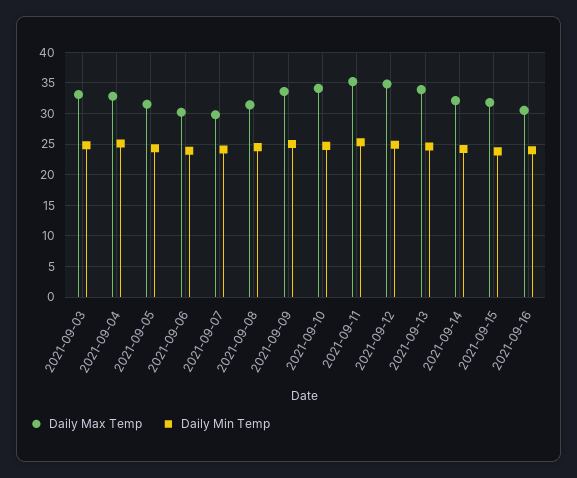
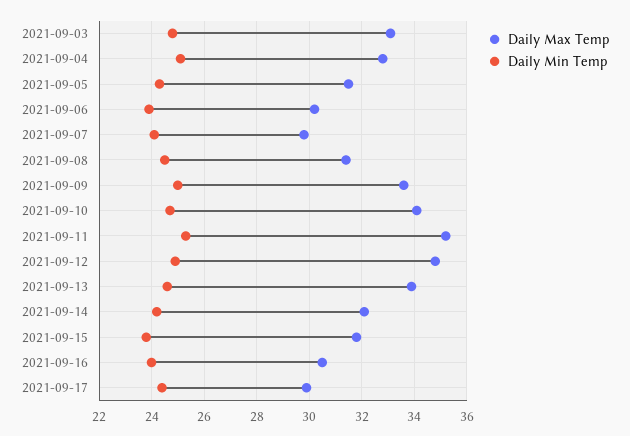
Daily Max Temp, 2021-09-17: none -> 30
Daily Min Temp, 2021-09-17: none -> 24.5

